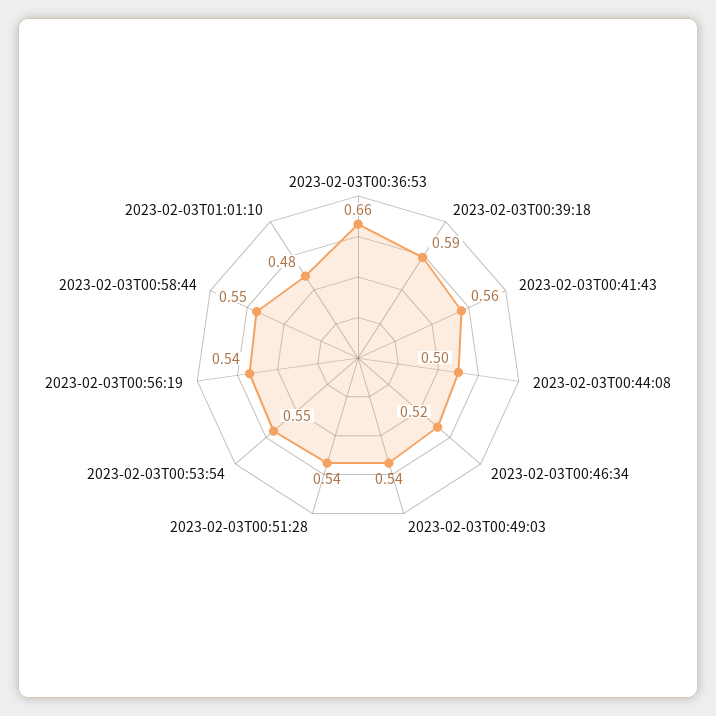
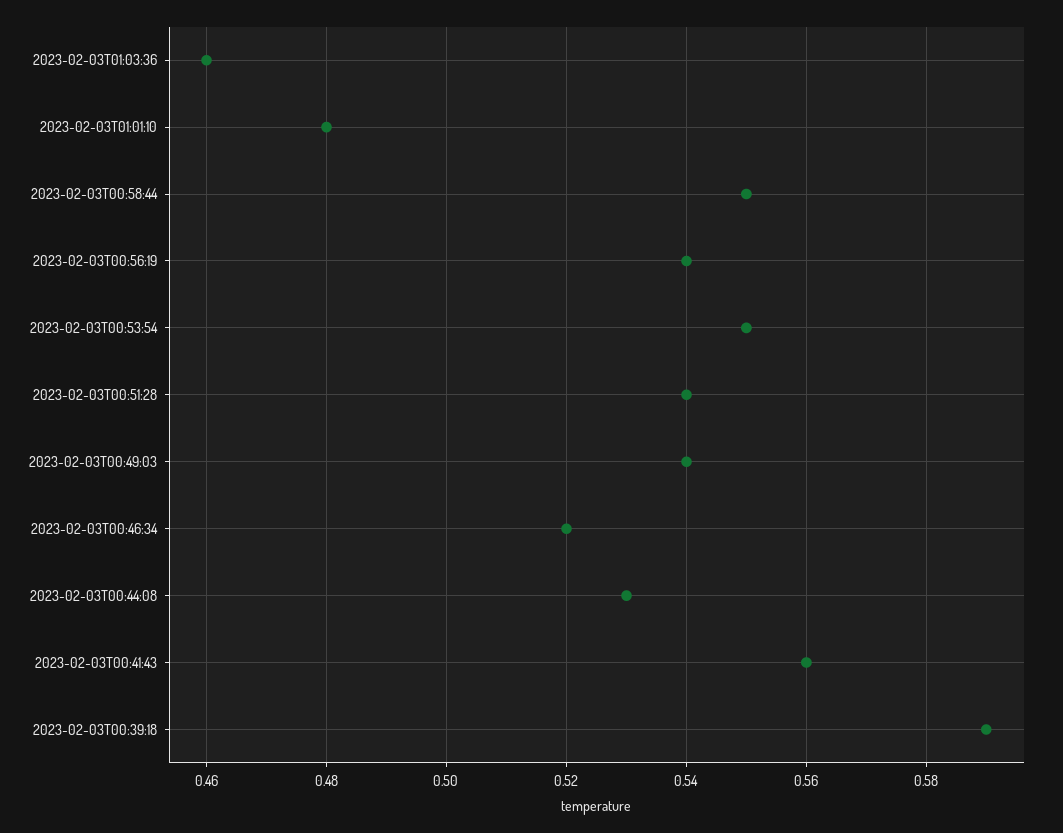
2023-02-03T00:36:53: 0.66 -> none
2023-02-03T00:44:08: 0.5 -> 0.53
2023-02-03T01:03:36: none -> 0.46

